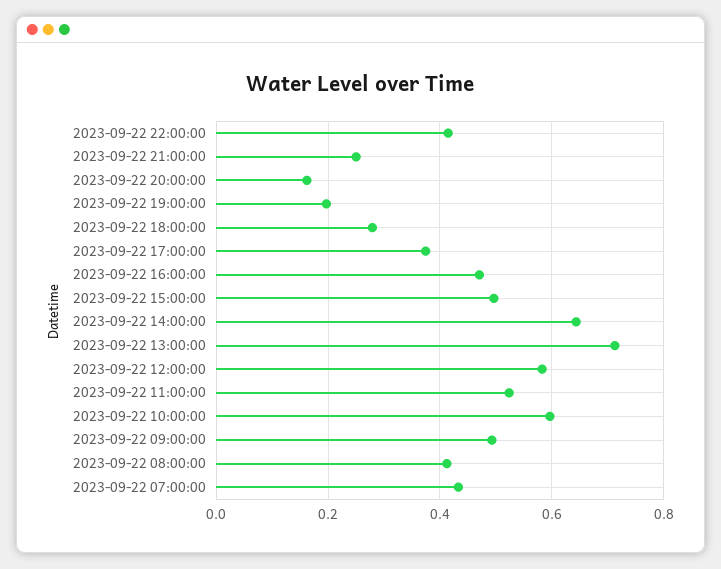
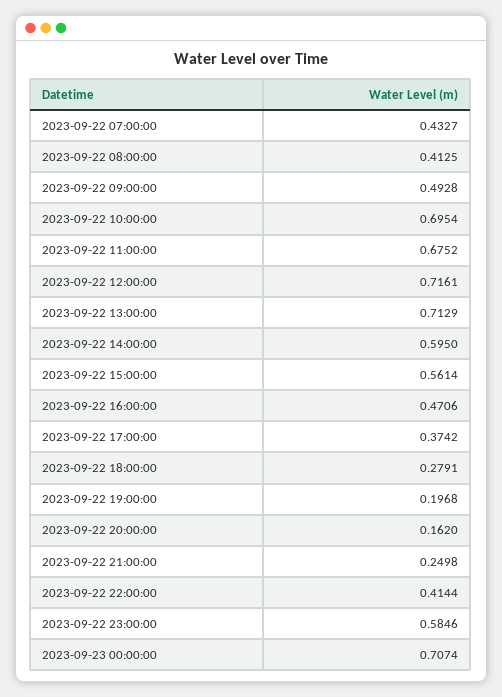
2023-09-22 15:00:00: 0.5 -> 0.5614
2023-09-22 14:00:00: 0.64 -> 0.595
2023-09-22 12:00:00: 0.58 -> 0.7161
2023-09-22 11:00:00: 0.52 -> 0.6752
2023-09-22 10:00:00: 0.6 -> 0.6954
2023-09-22 23:00:00: none -> 0.5846
2023-09-23 00:00:00: none -> 0.7074

